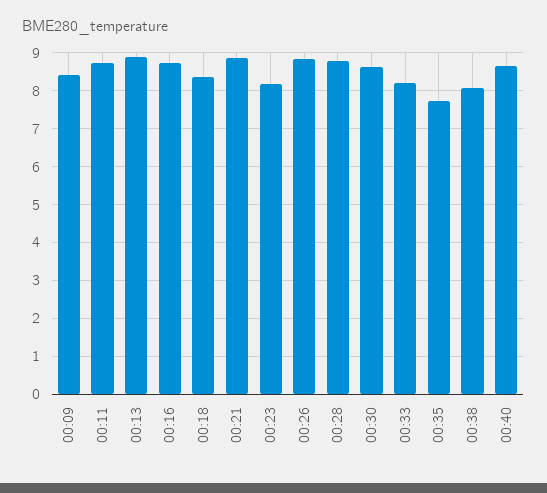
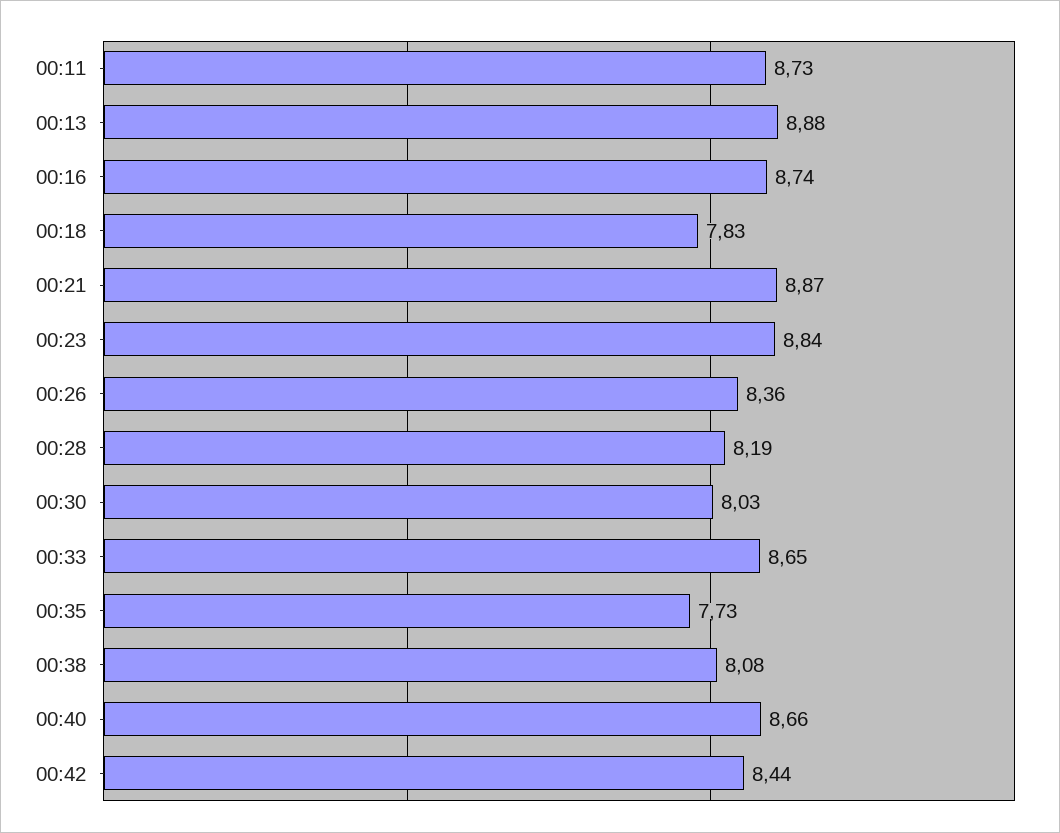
00:09: 8.4 -> none
00:18: 8.4 -> 7.83
00:23: 8.2 -> 8.84
00:26: 8.8 -> 8.36
00:28: 8.8 -> 8.19
00:30: 8.6 -> 8.03
00:33: 8.2 -> 8.65
00:42: none -> 8.44

